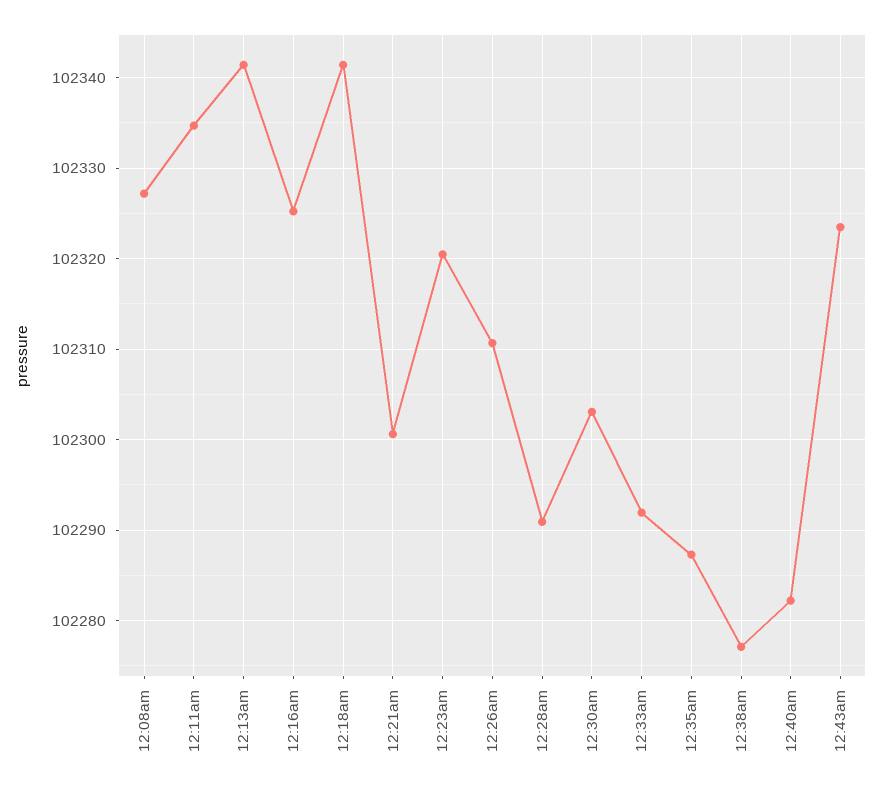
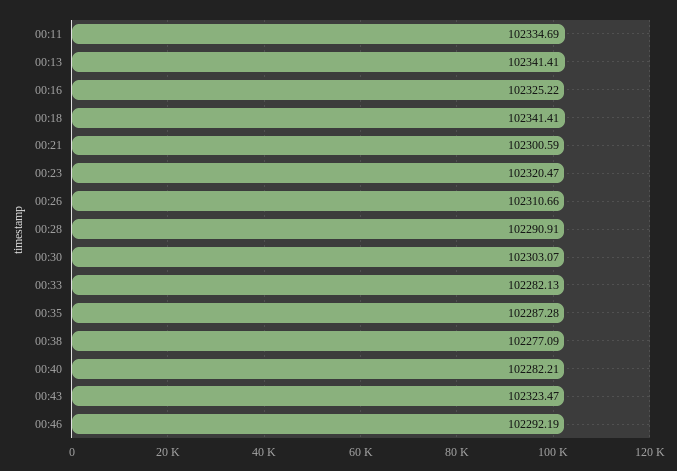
12:08am: 102327 -> none
12:33am: 102292 -> 102282.13
00:46: none -> 102292.19

